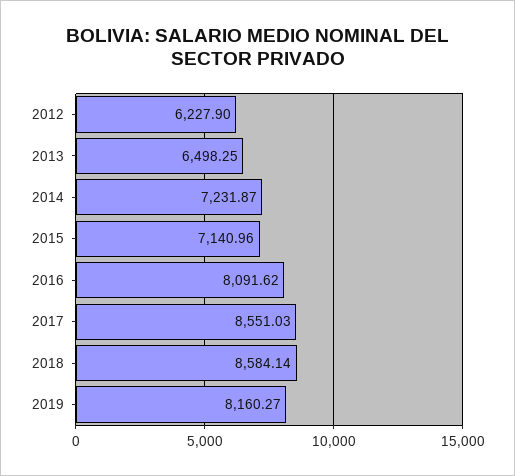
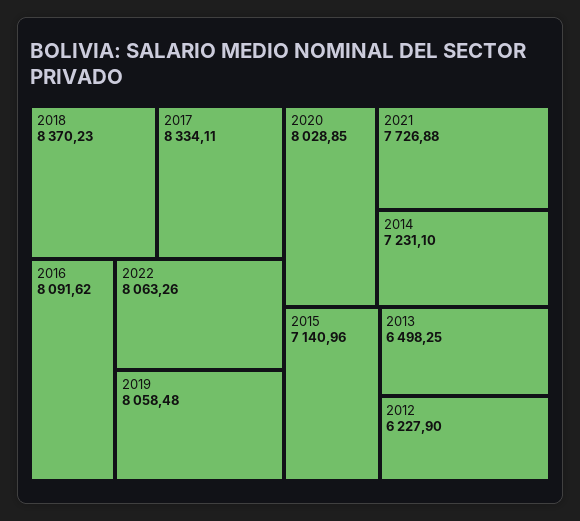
2014: 7231.87 -> 7231.1
2017: 8551.03 -> 8334.11
2018: 8584.14 -> 8370.23
2019: 8160.27 -> 8058.48
2022: none -> 8063.26
2020: none -> 8028.85
2021: none -> 7726.88

